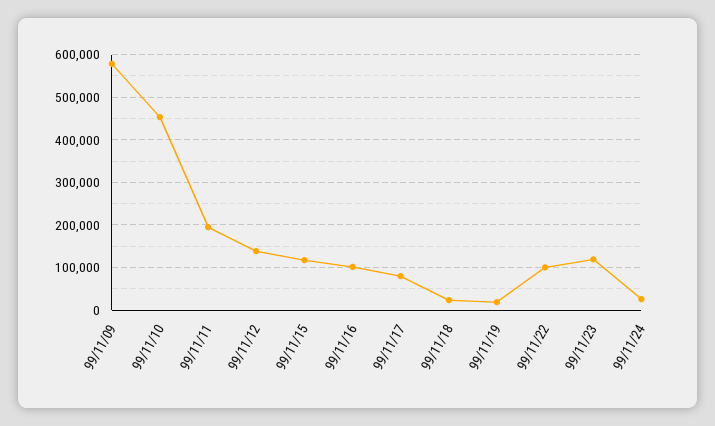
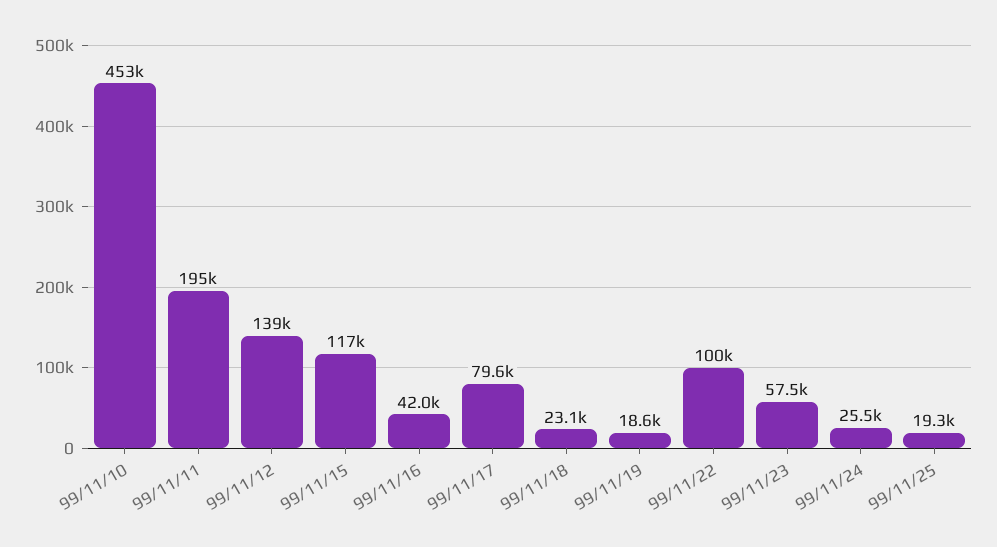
99/11/09: 580000 -> none
99/11/16: 100000 -> 42000
99/11/23: 120000 -> 57500
99/11/25: none -> 19300

